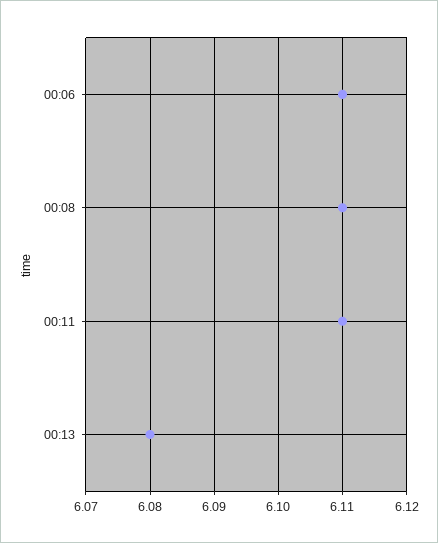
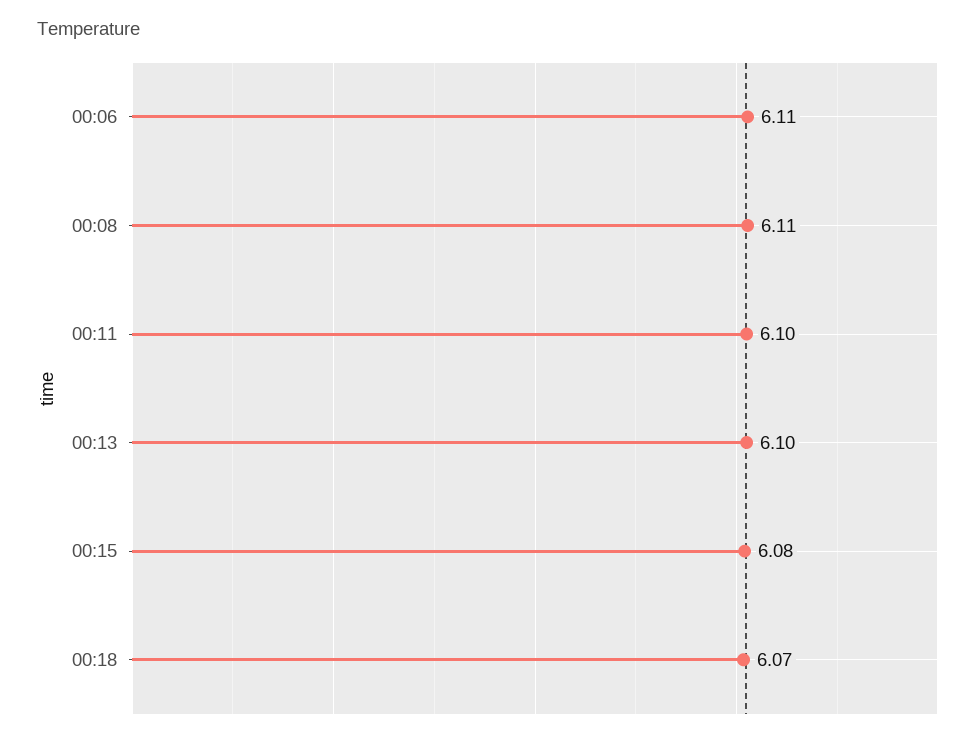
00:11: 6.11 -> 6.1
00:13: 6.08 -> 6.1
00:15: none -> 6.08
00:18: none -> 6.07

